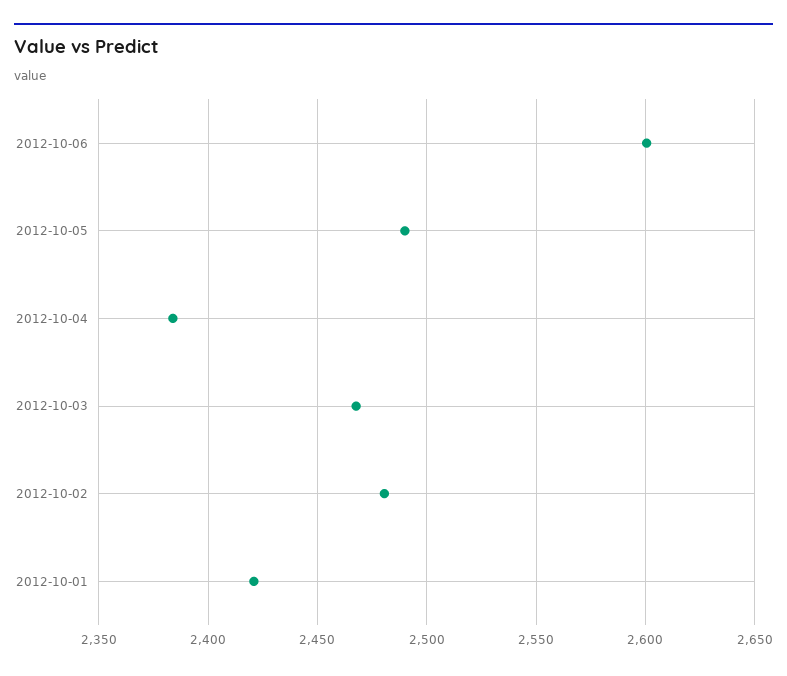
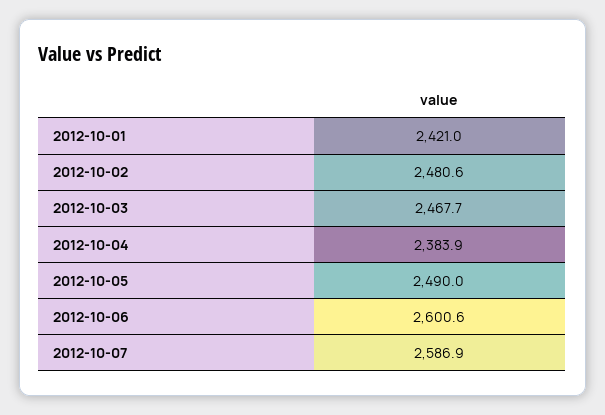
2012-10-07: none -> 2586.9

